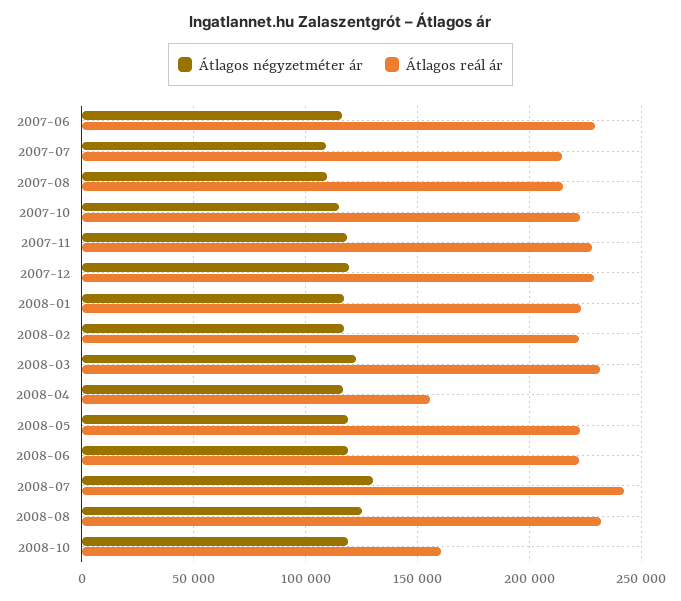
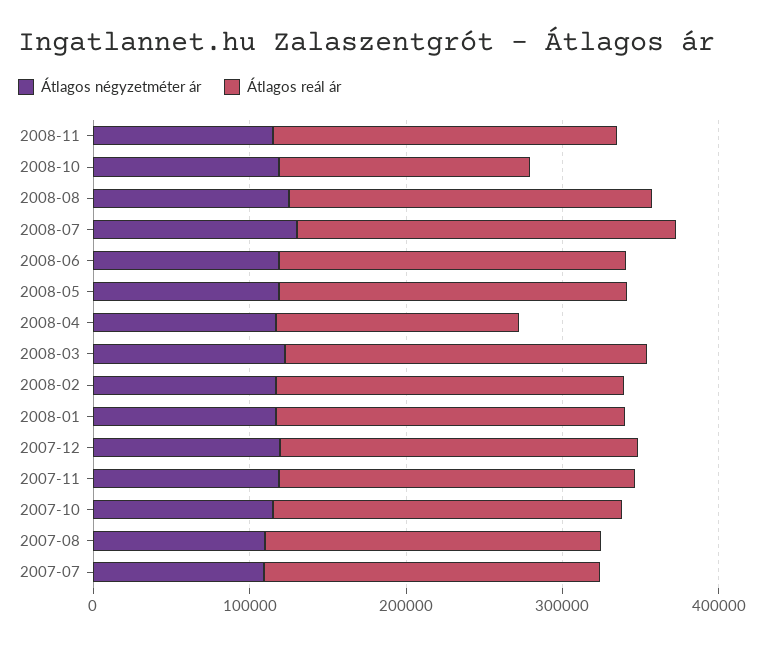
Átlagos négyzetméter ár, 2007-06: 115000 -> none
Átlagos reál ár, 2007-06: 230000 -> none
Átlagos négyzetméter ár, 2008-11: none -> 120000
Átlagos reál ár, 2008-11: none -> 220000

